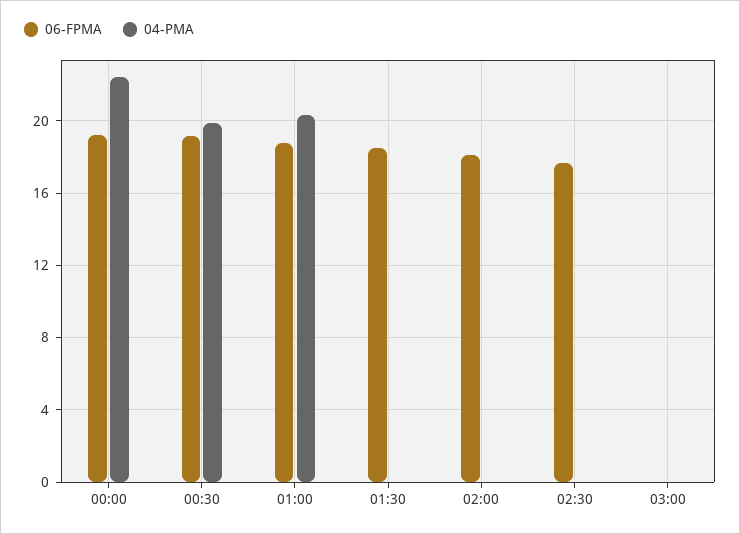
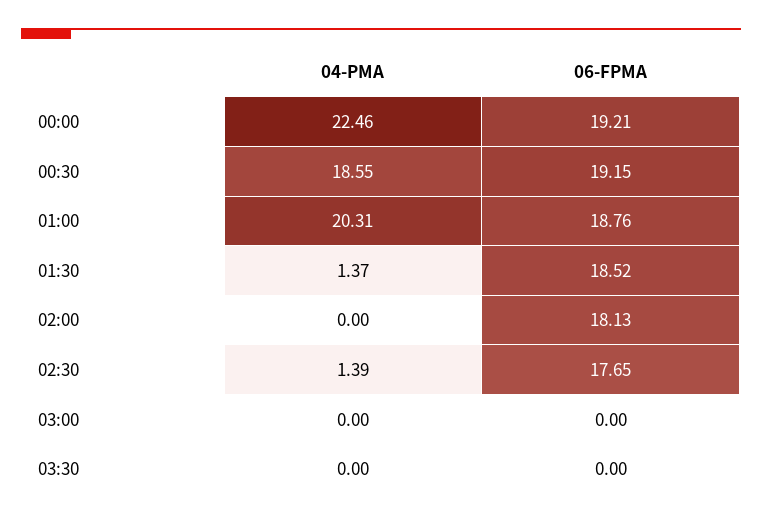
04-PMA, 00:30: 20 -> 18.55
04-PMA, 01:30: 0 -> 1.37
04-PMA, 02:30: 0 -> 1.39
04-PMA, 03:30: none -> 0
06-FPMA, 03:30: none -> 0

